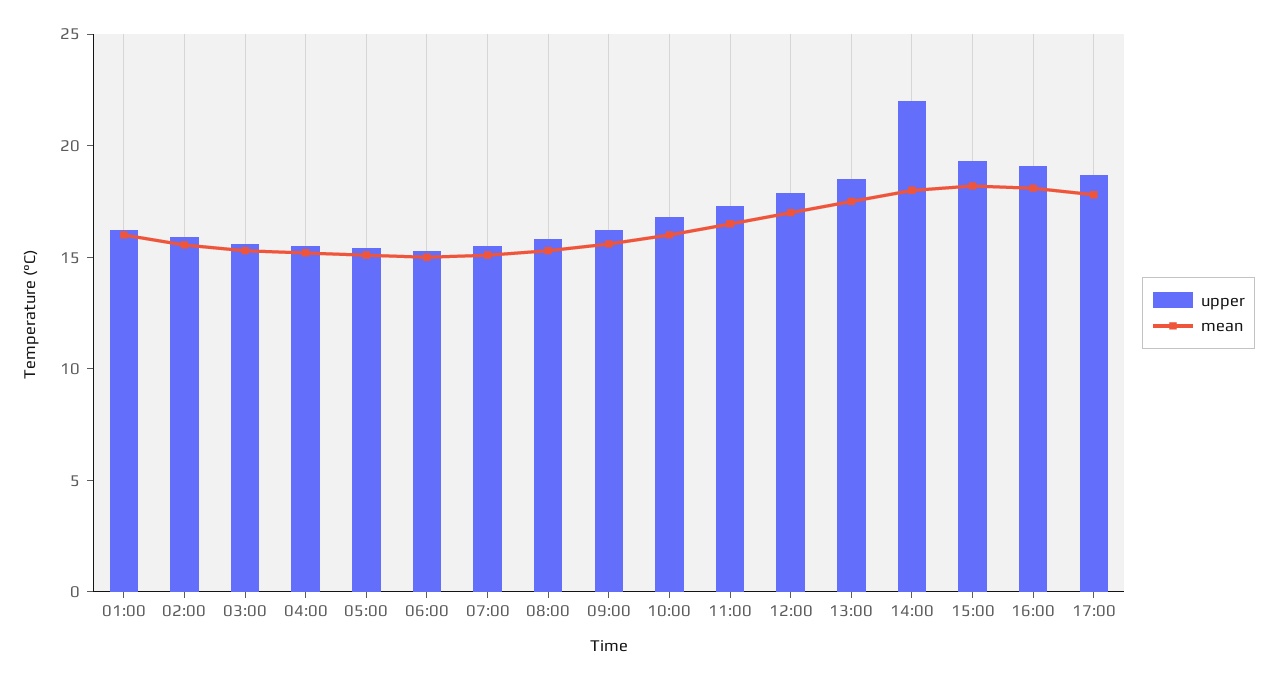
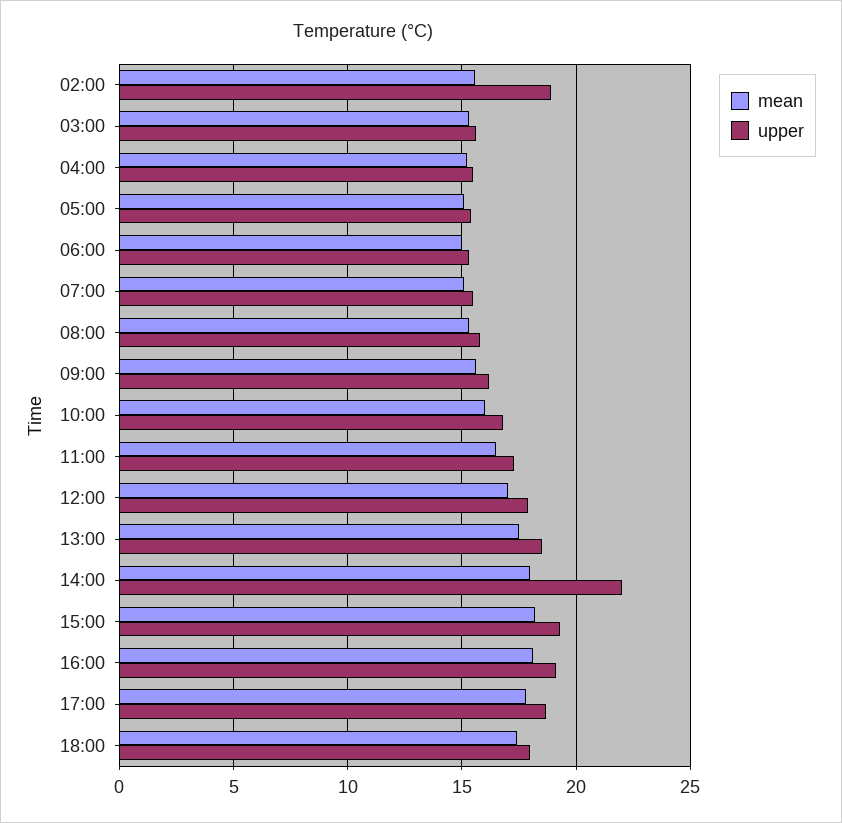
upper, 01:00: 16 -> none
mean, 01:00: 16 -> none
upper, 02:00: 16 -> 19
mean, 18:00: none -> 17.5
upper, 18:00: none -> 18

